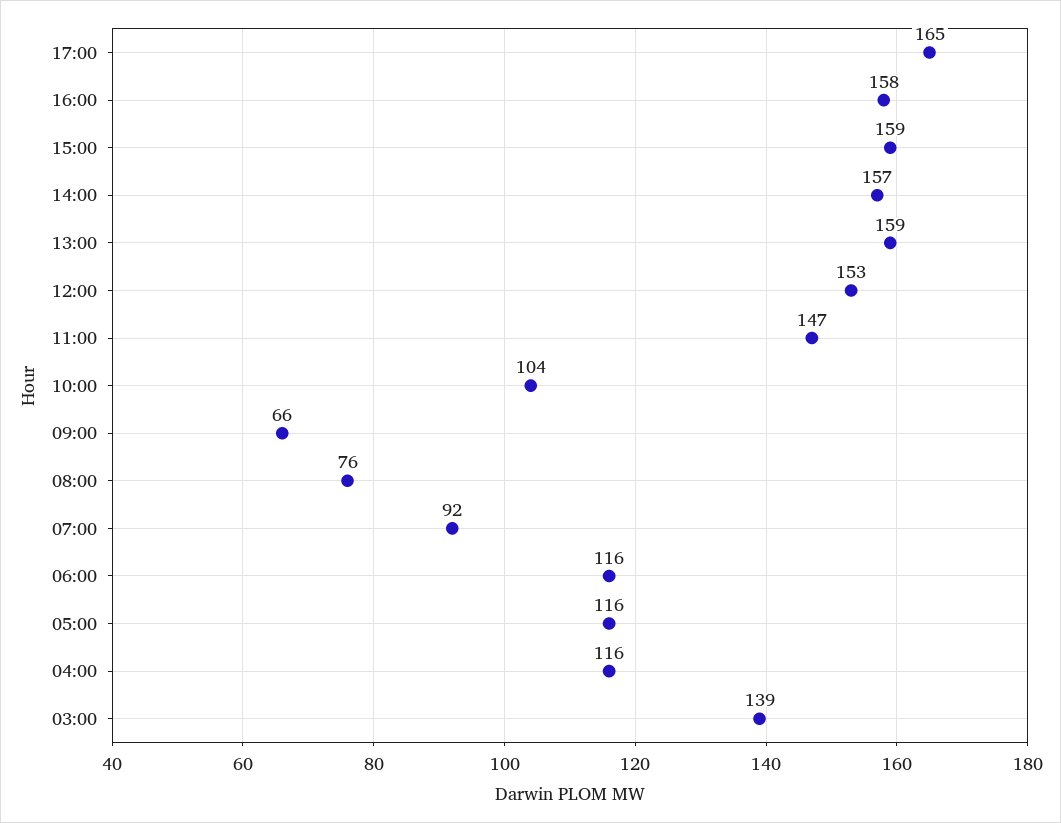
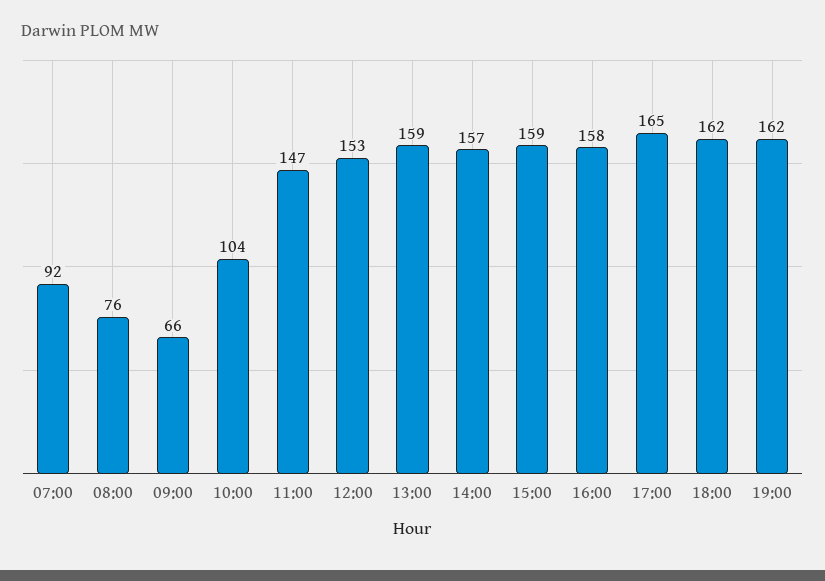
06:00: 116 -> none
05:00: 116 -> none
04:00: 116 -> none
03:00: 139 -> none
18:00: none -> 162
19:00: none -> 162

